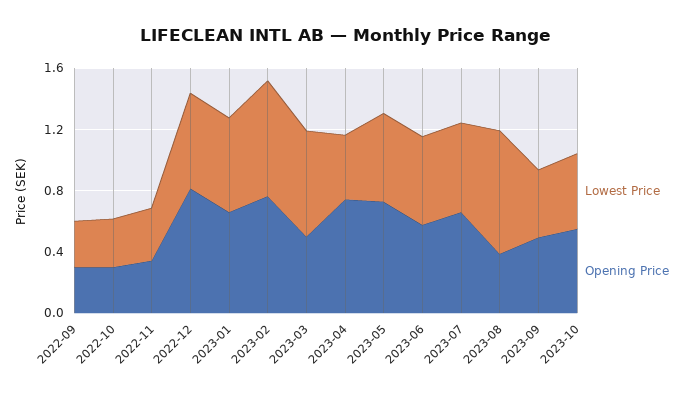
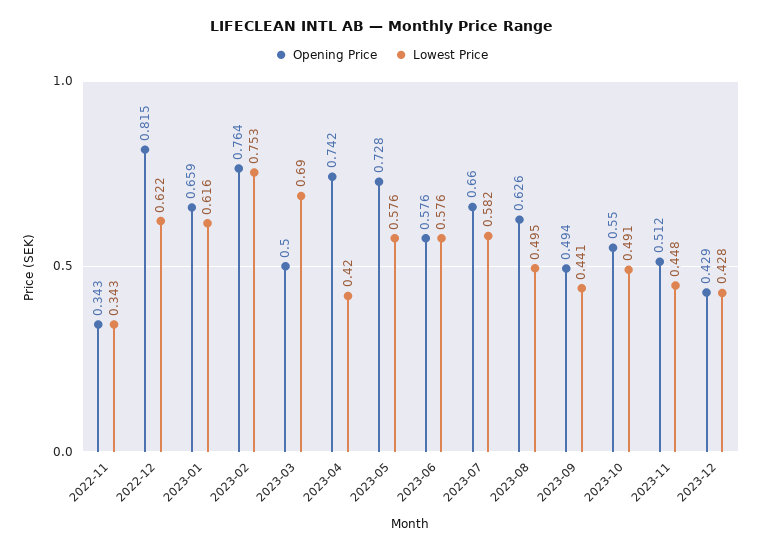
Lowest Price, 2022-09: 0.3 -> none
Opening Price, 2022-09: 0.3 -> none
Lowest Price, 2022-10: 0.3 -> none
Opening Price, 2022-10: 0.3 -> none
Lowest Price, 2023-08: 0.8 -> 0.495
Opening Price, 2023-08: 0.4 -> 0.626
Opening Price, 2023-11: none -> 0.512
Lowest Price, 2023-11: none -> 0.448
Opening Price, 2023-12: none -> 0.429
Lowest Price, 2023-12: none -> 0.428

